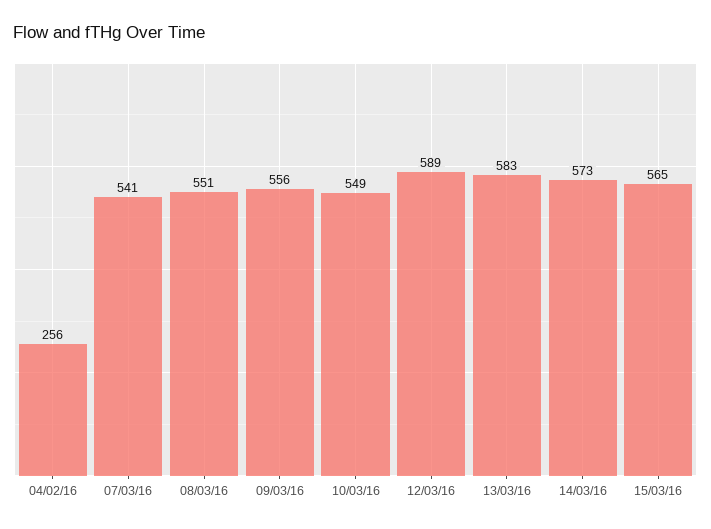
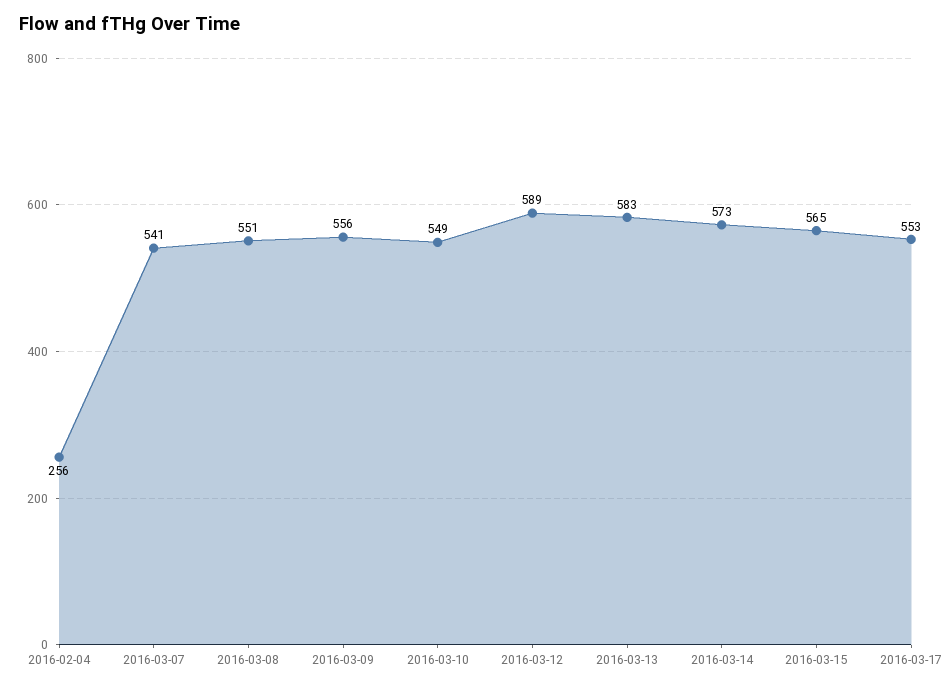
2016-03-17: none -> 553

